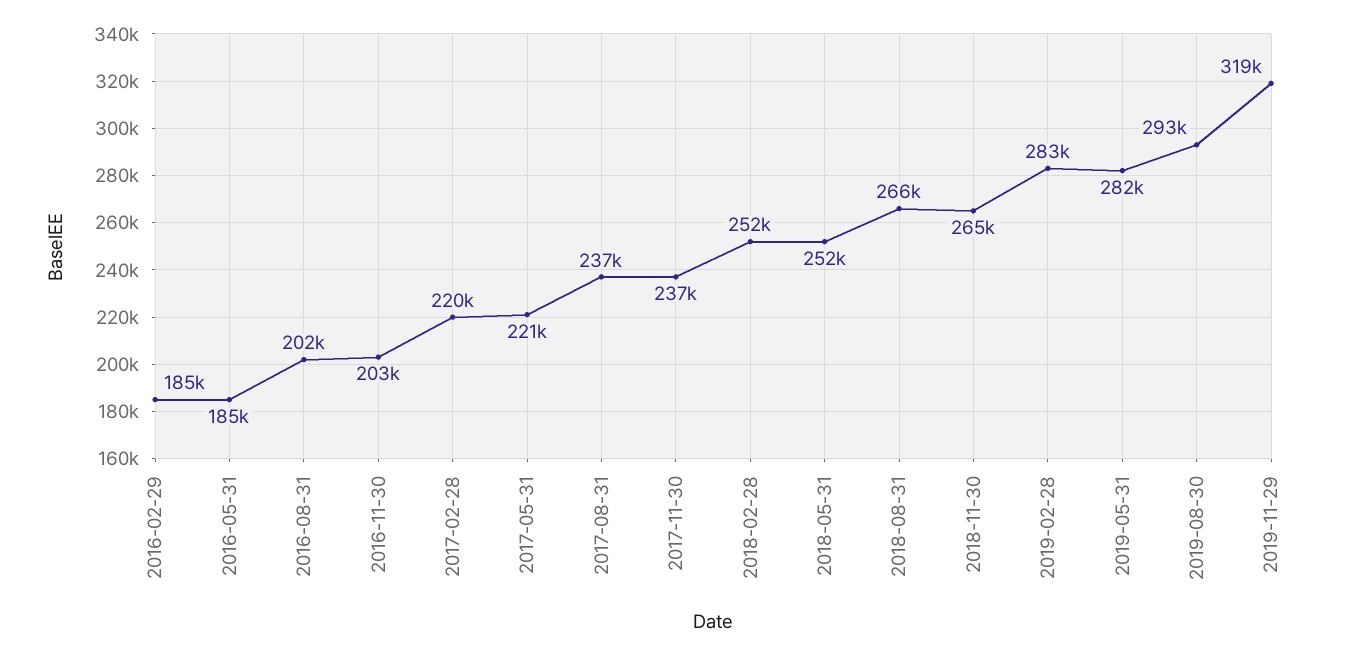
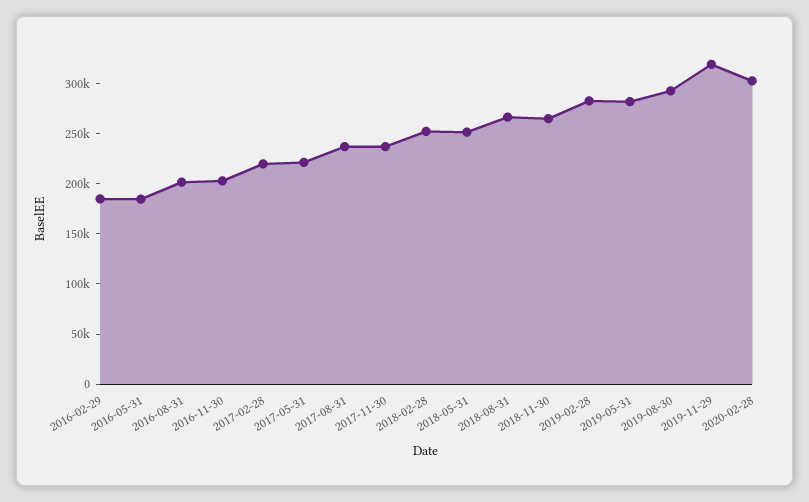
2020-02-28: none -> 300000

